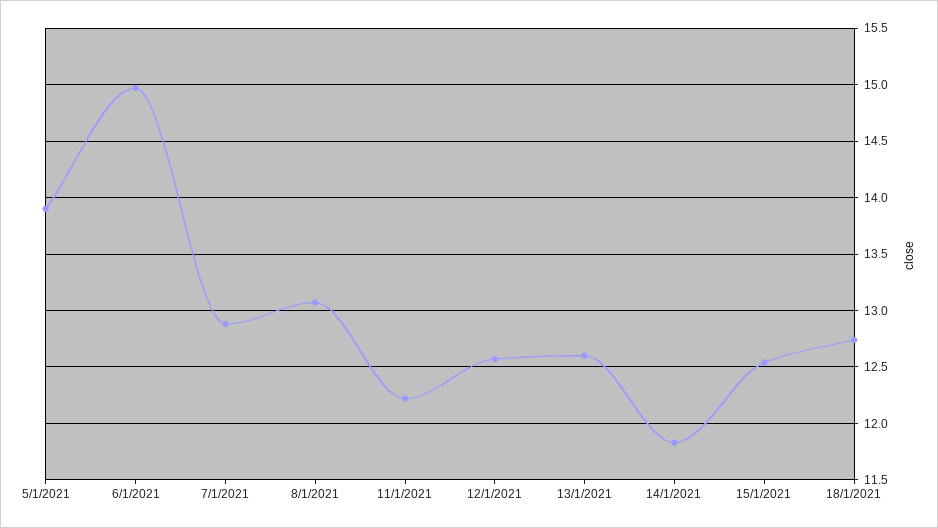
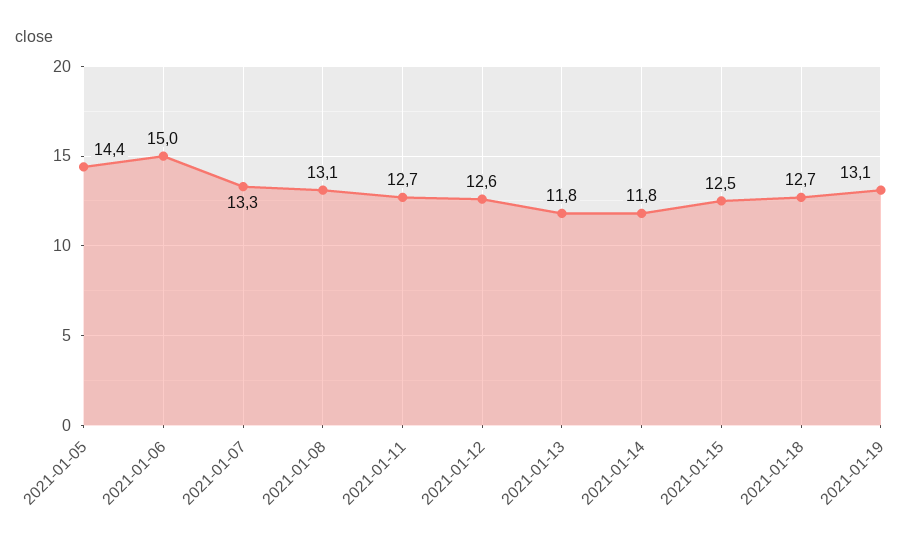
5/1/2021: 13.9 -> 14.4
7/1/2021: 12.9 -> 13.3
11/1/2021: 12.2 -> 12.7
13/1/2021: 12.6 -> 11.8
2021-01-19: none -> 13.1

